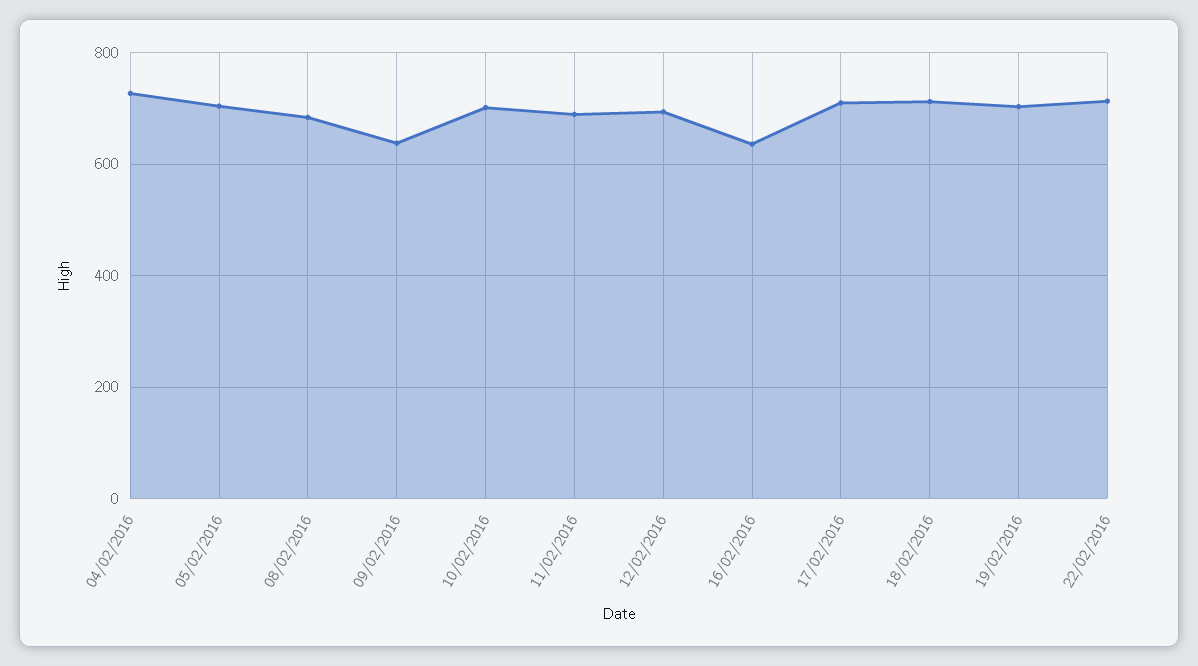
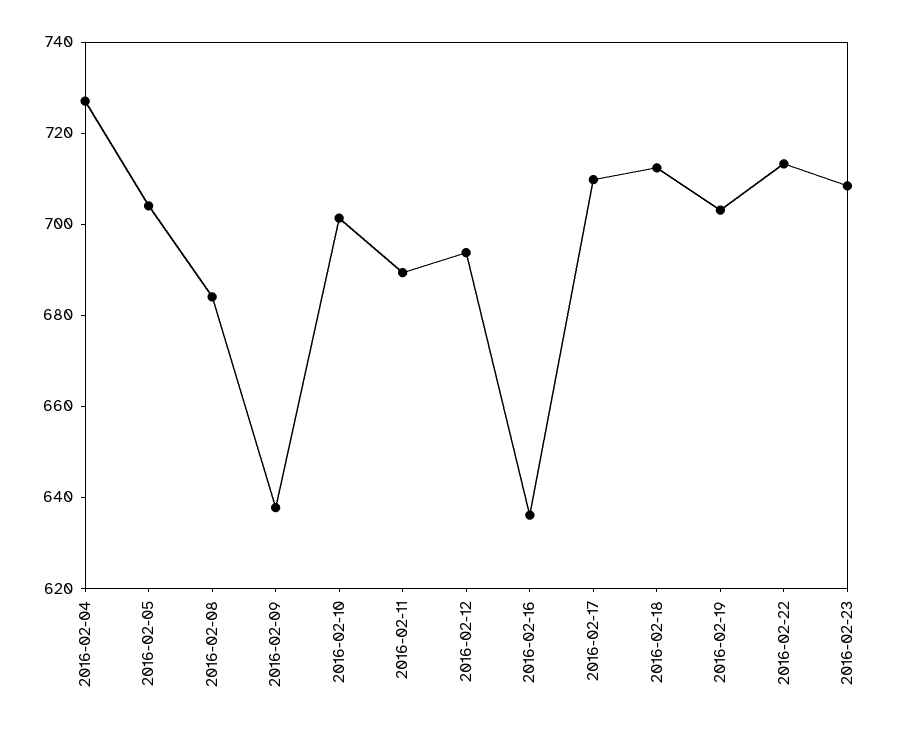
2016-02-23: none -> 710

